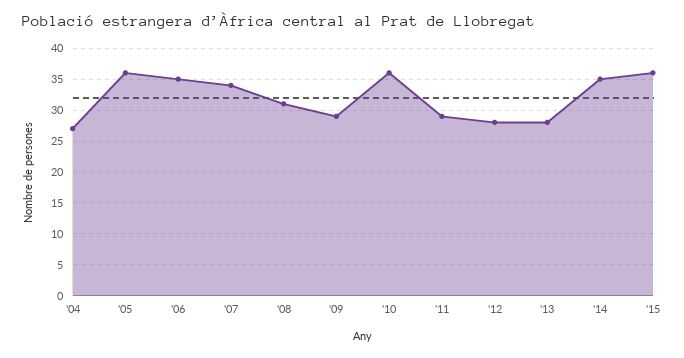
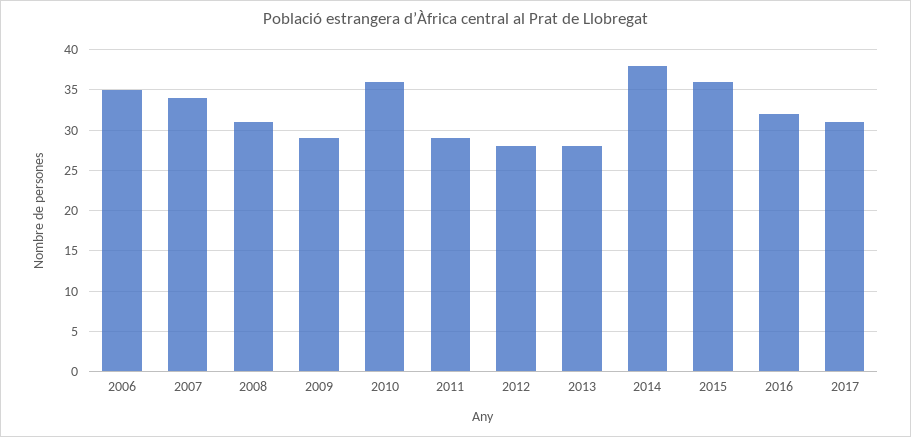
'04: 27 -> none
'05: 36 -> none
'14: 35 -> 38
2016: none -> 32
2017: none -> 31

